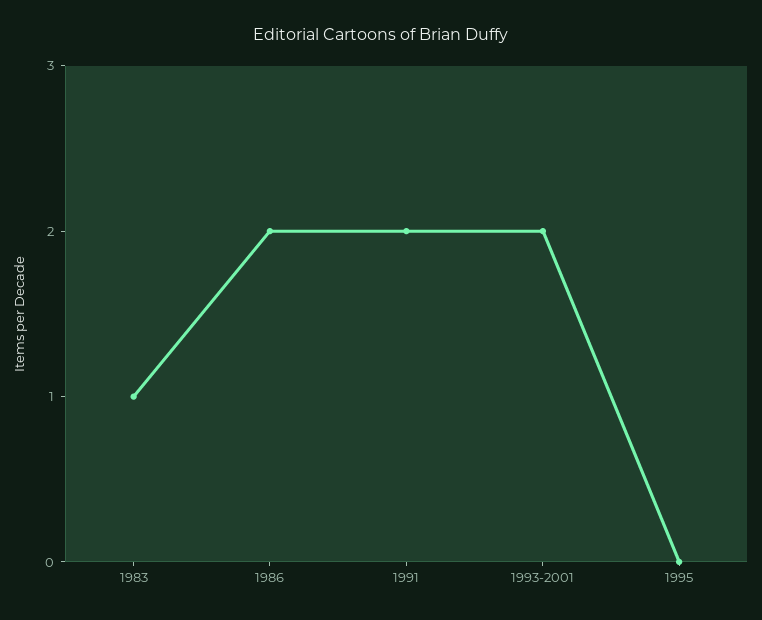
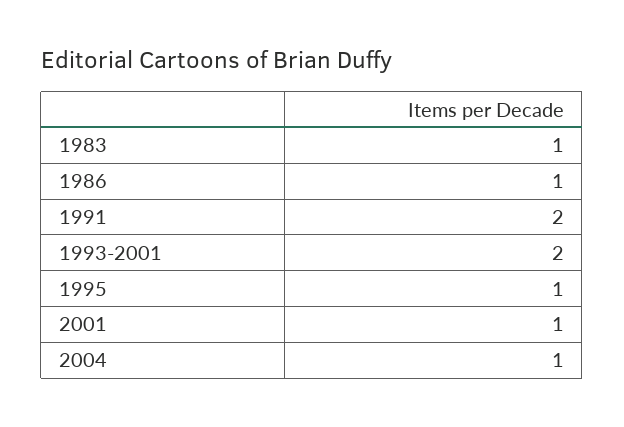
1986: 2 -> 1
1995: 0 -> 1
2001: none -> 1
2004: none -> 1

